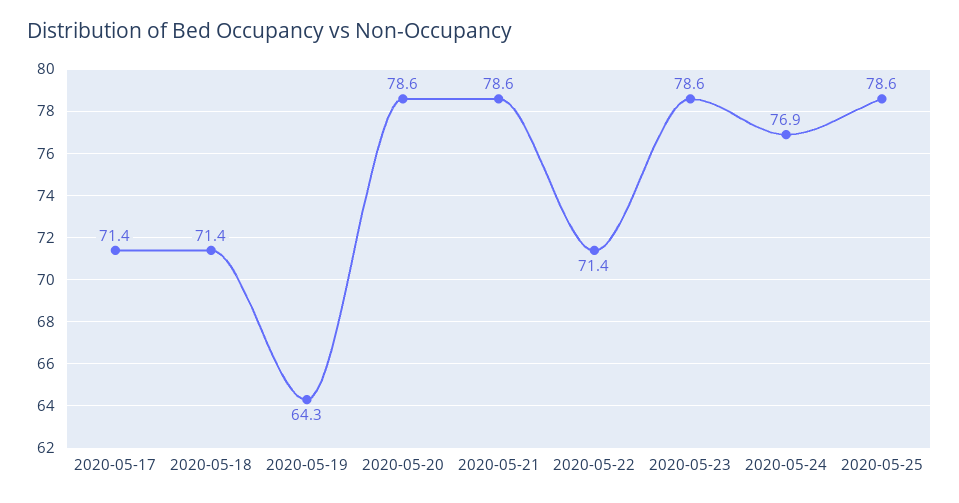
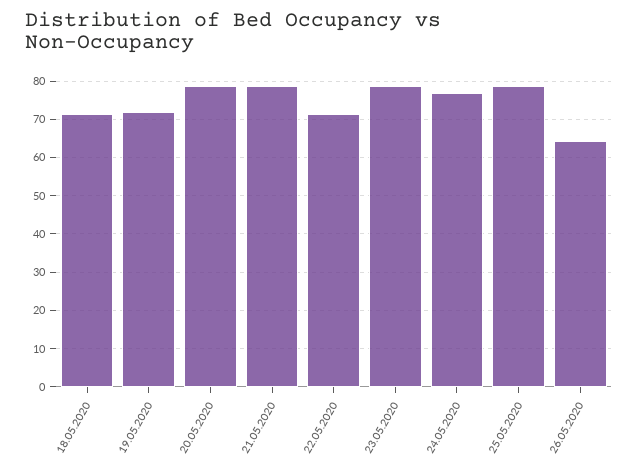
2020-05-17: 71.4 -> none
2020-05-19: 64.3 -> 72
26.05.2020: none -> 64

